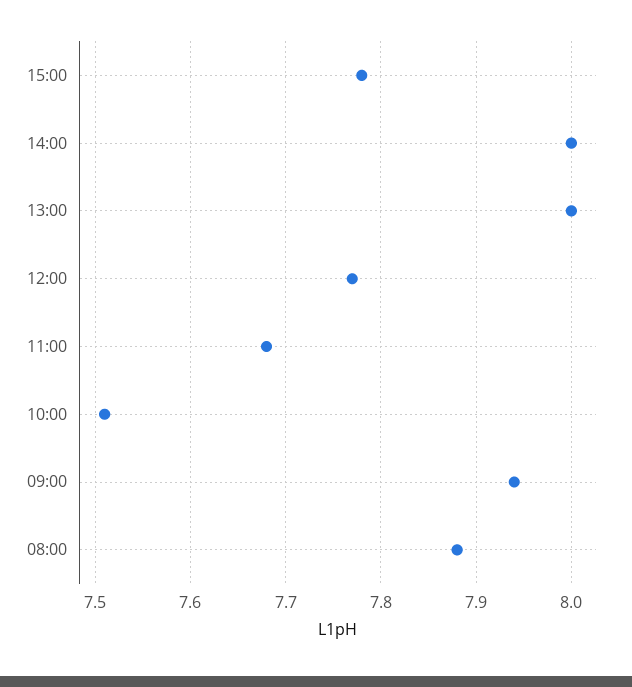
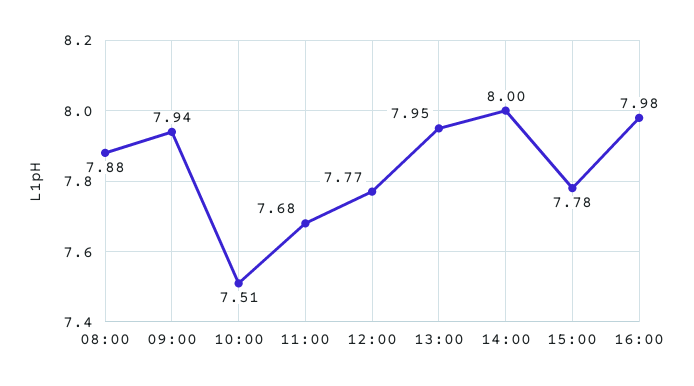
13:00: 8 -> 7.95
16:00: none -> 7.98

